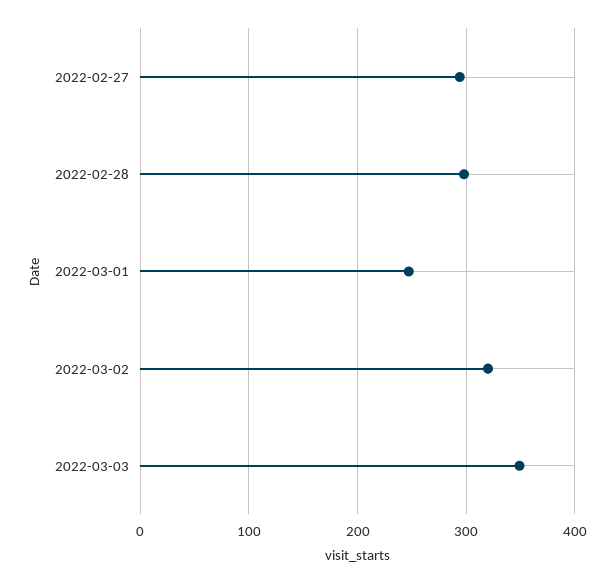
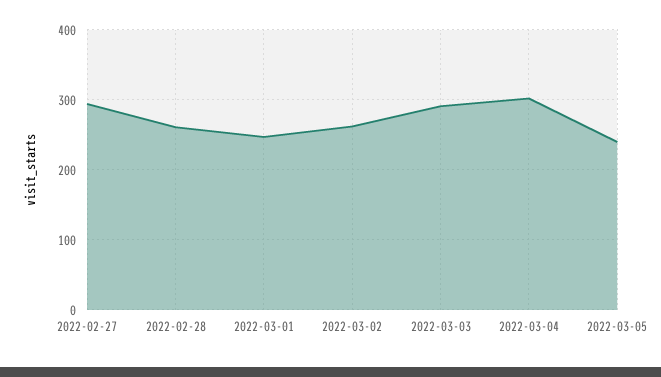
2022-02-28: 300 -> 260
2022-03-02: 320 -> 260
2022-03-03: 350 -> 290
2022-03-04: none -> 300
2022-03-05: none -> 240

